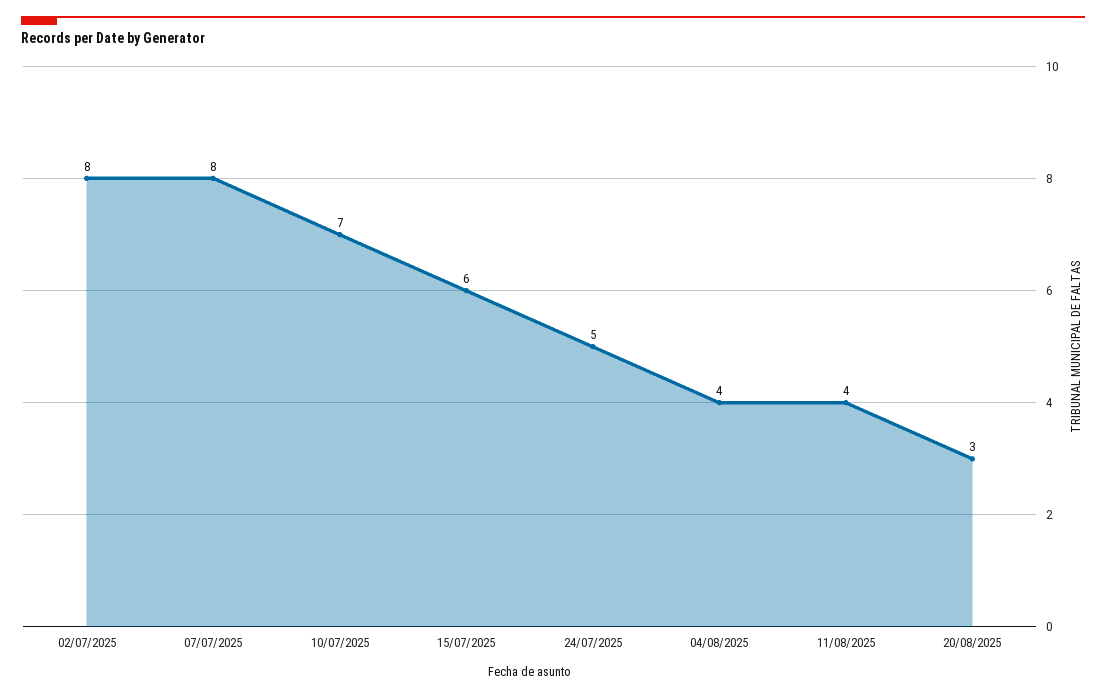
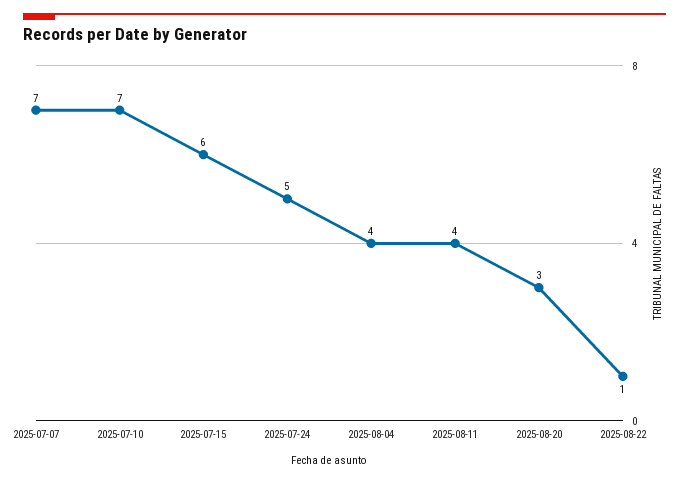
02/07/2025: 8 -> none
07/07/2025: 8 -> 7
2025-08-22: none -> 1

